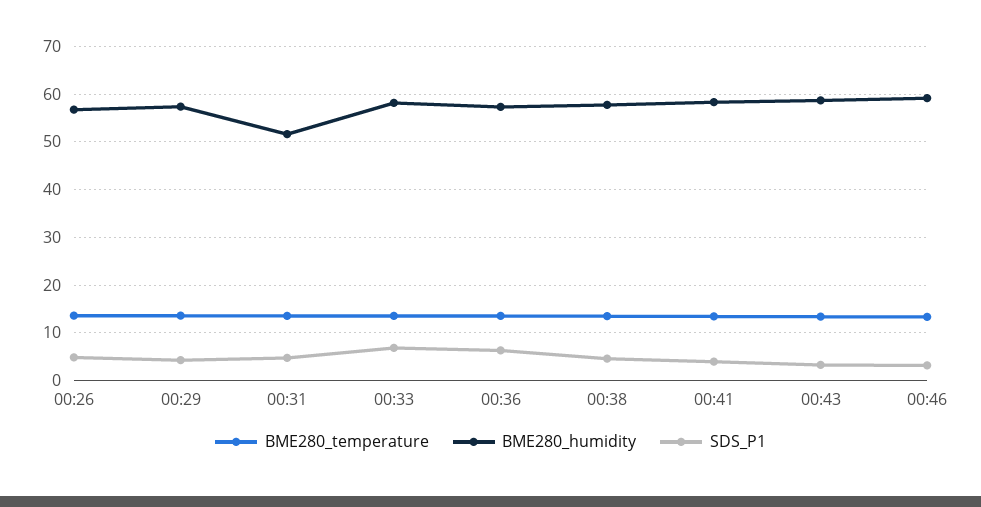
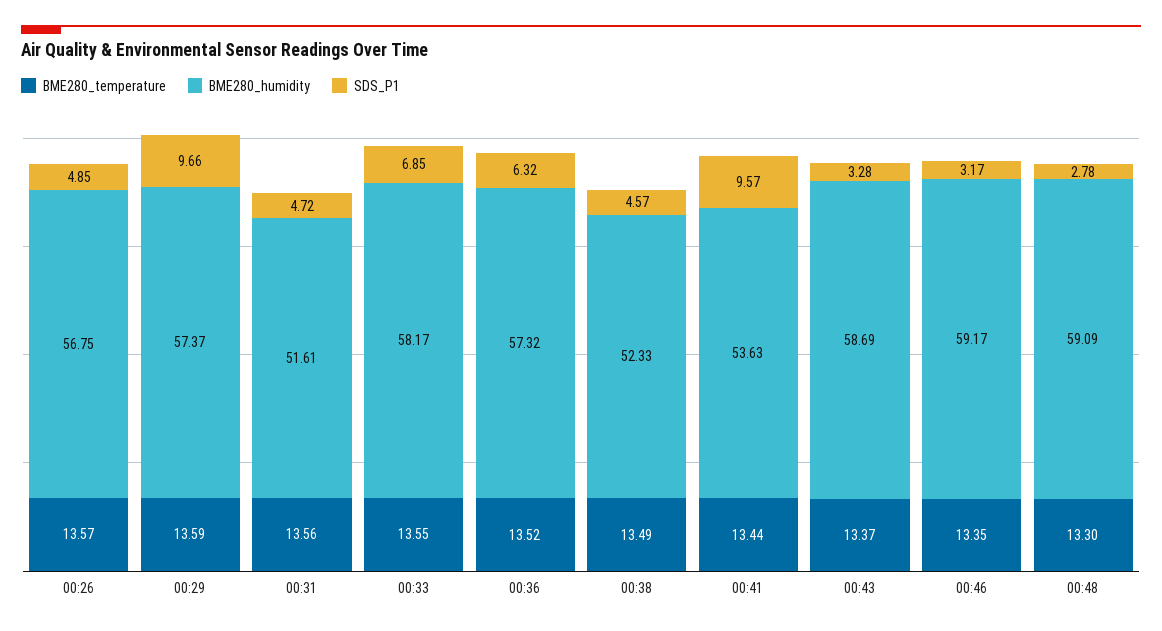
SDS_P1, 00:29: 4 -> 9.66
BME280_humidity, 00:38: 58 -> 52.33
BME280_humidity, 00:41: 58 -> 53.63
SDS_P1, 00:41: 4 -> 9.57
BME280_temperature, 00:48: none -> 13.3
BME280_humidity, 00:48: none -> 59.09
SDS_P1, 00:48: none -> 2.78

